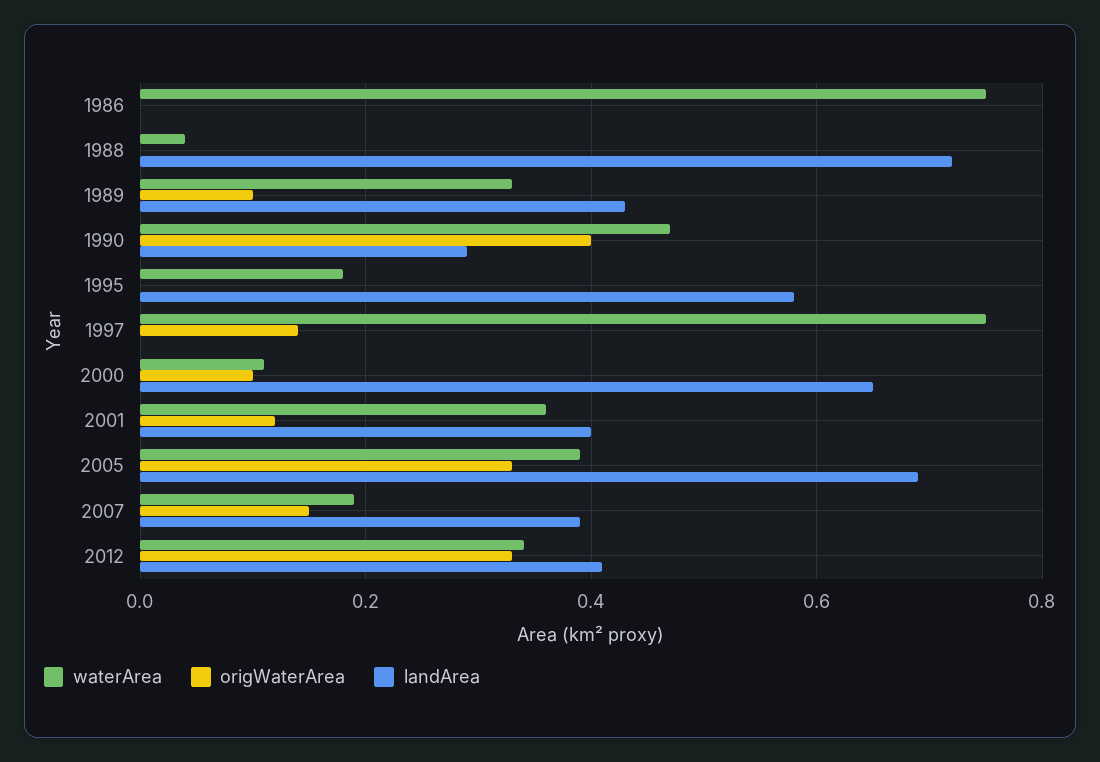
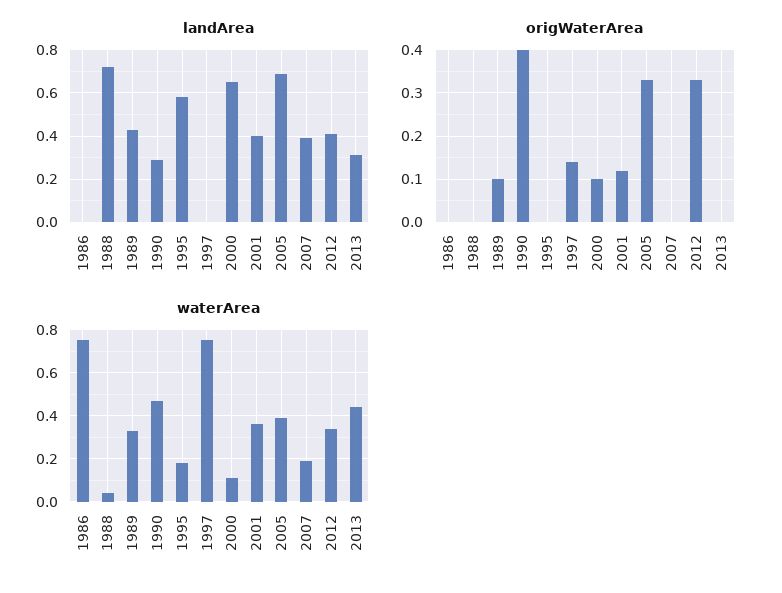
origWaterArea, 2007: 0.15 -> 0
landArea, 2013: none -> 0.3
origWaterArea, 2013: none -> 0
waterArea, 2013: none -> 0.45

